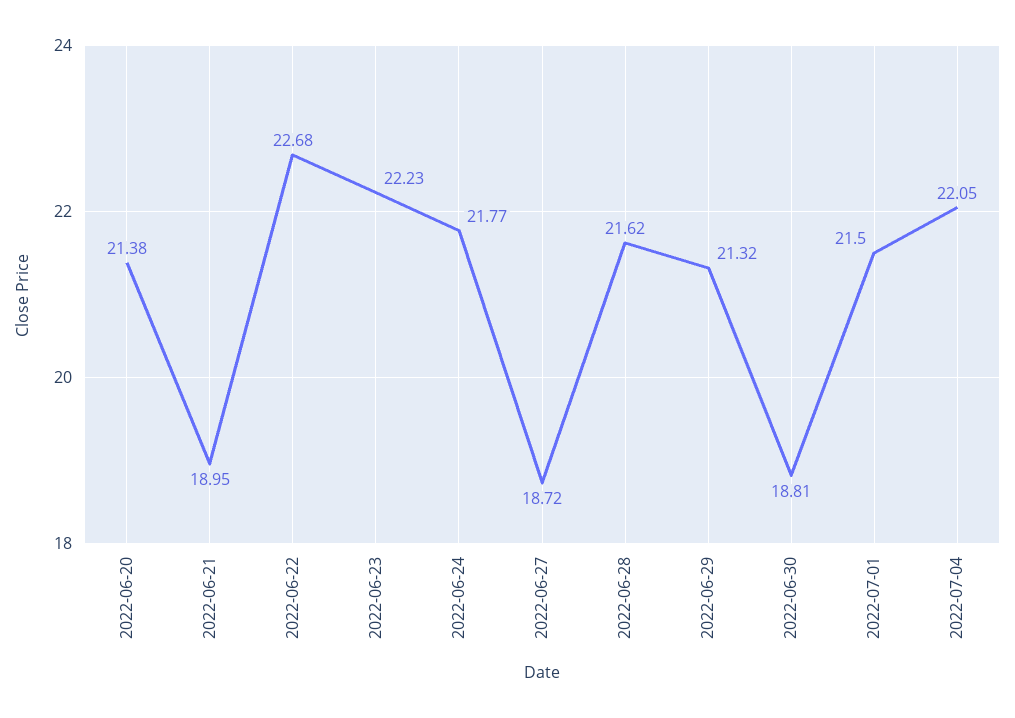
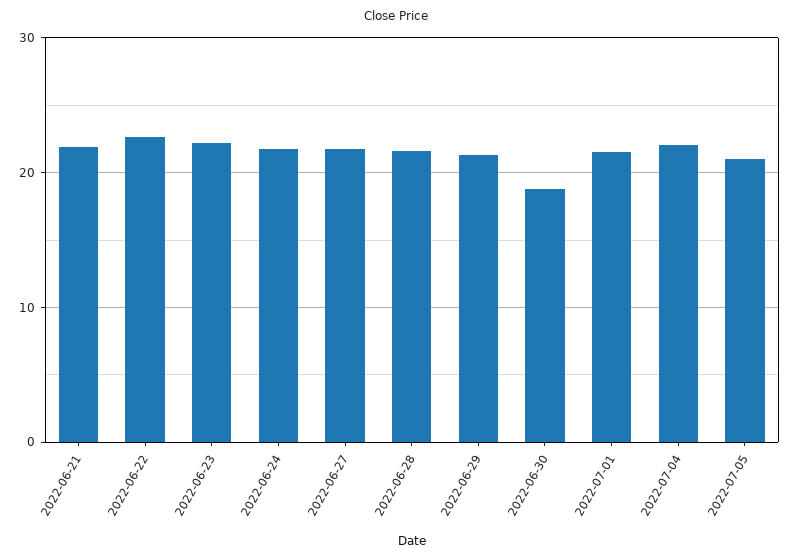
2022-06-20: 21.38 -> none
2022-06-21: 18.95 -> 22
2022-06-27: 18.72 -> 22
2022-07-05: none -> 21

